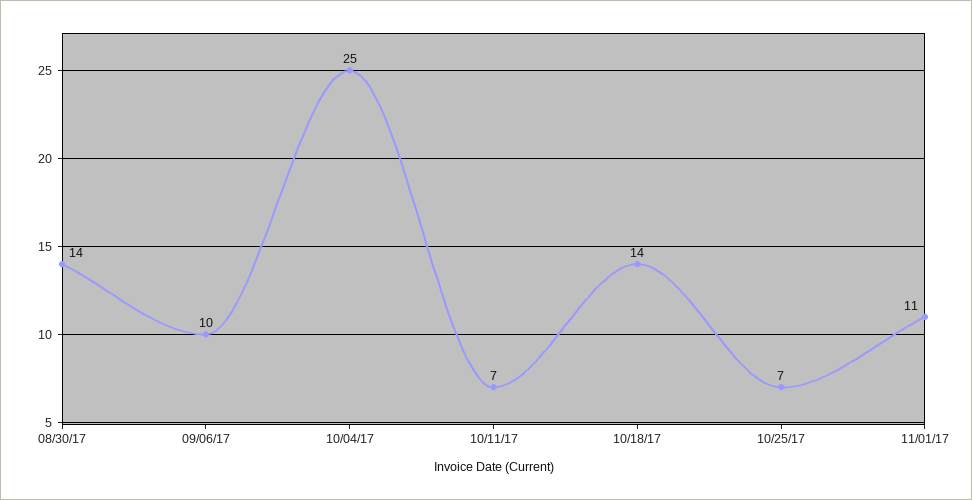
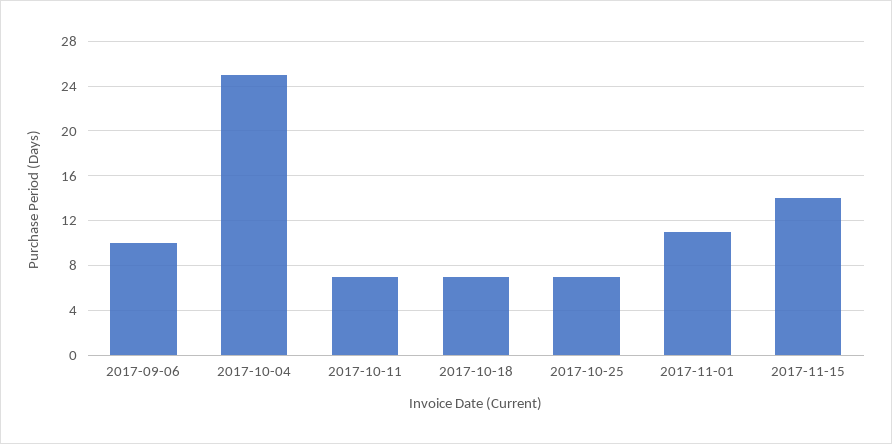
08/30/17: 14 -> none
10/18/17: 14 -> 7
2017-11-15: none -> 14

